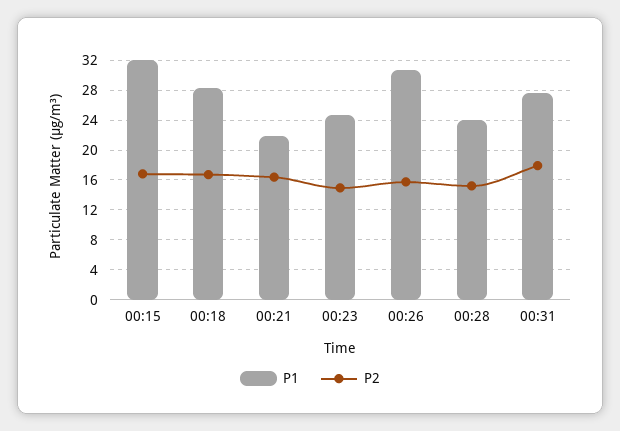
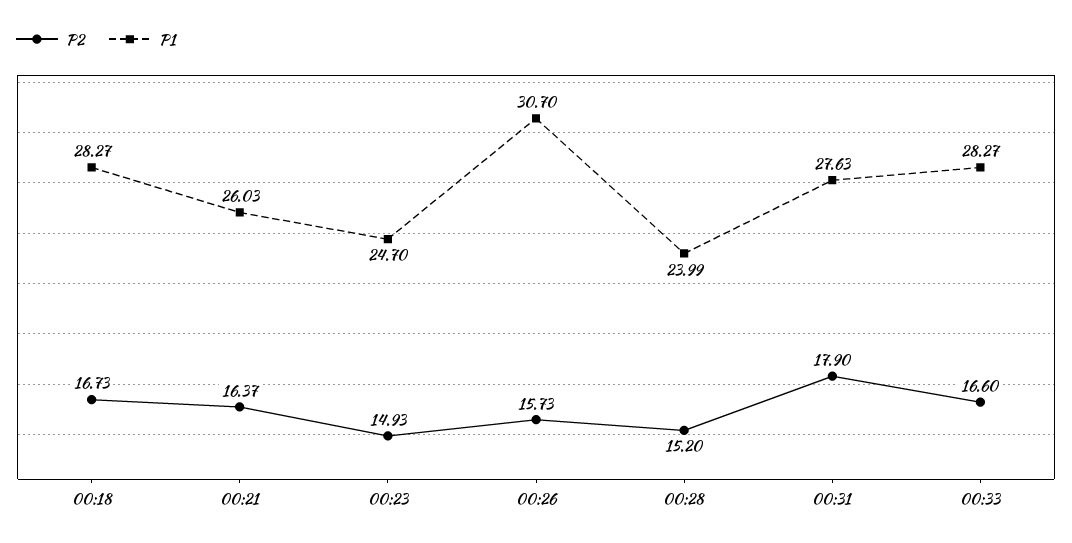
P1, 00:15: 32 -> none
P2, 00:15: 17 -> none
P1, 00:21: 22 -> 26.03
P2, 00:33: none -> 16.6
P1, 00:33: none -> 28.27

